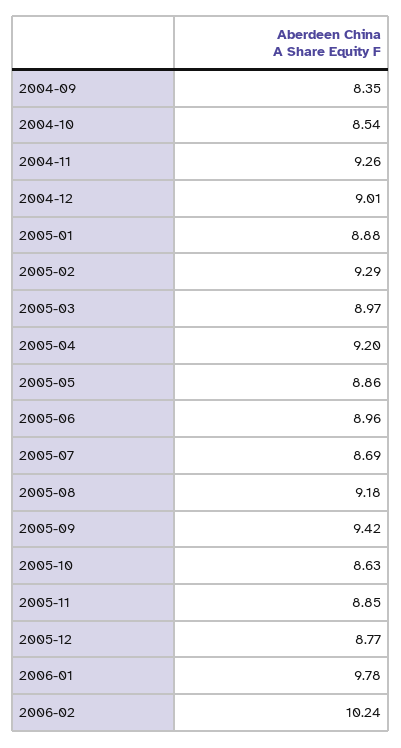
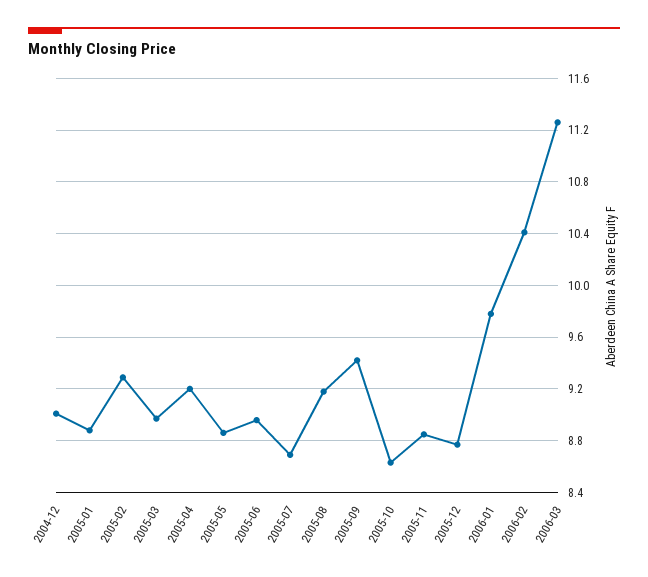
2004-09: 8.35 -> none
2004-10: 8.54 -> none
2004-11: 9.26 -> none
2006-02: 10.24 -> 10.4
2006-03: none -> 11.25

